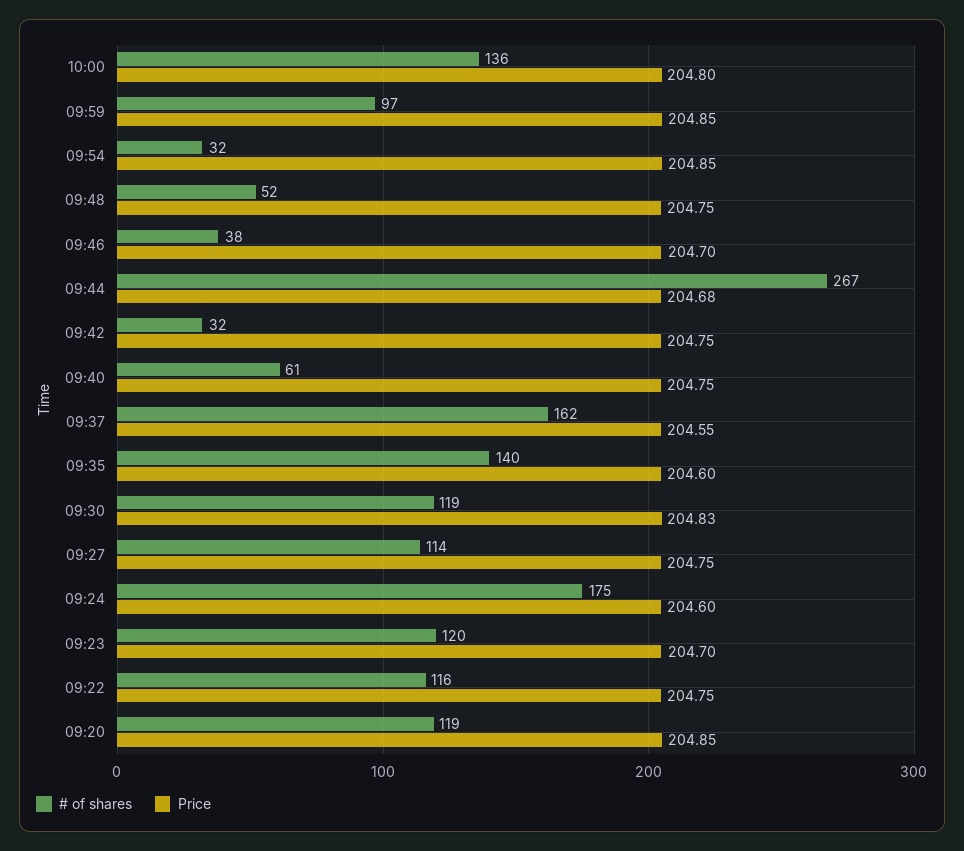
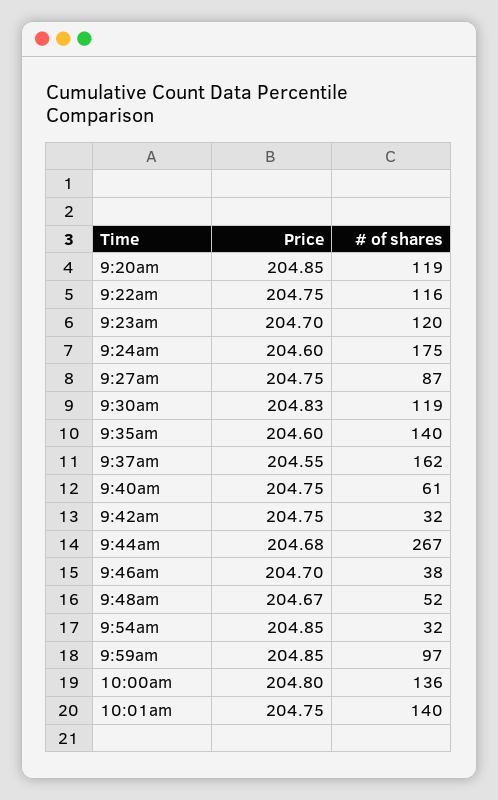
Price, 09:48: 204.75 -> 204.67
# of shares, 09:27: 114 -> 87
Price, 10:01am: none -> 204.75
# of shares, 10:01am: none -> 140

